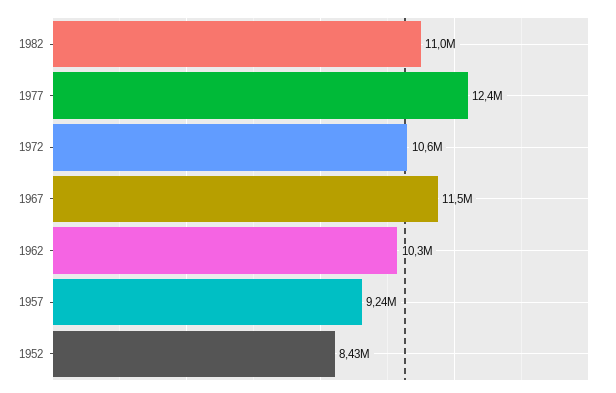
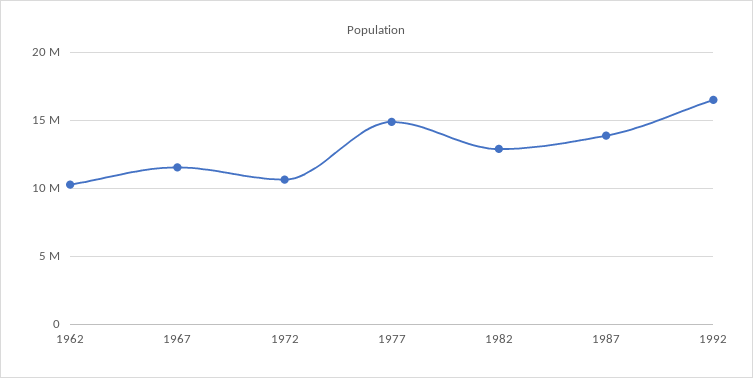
1982: 11000000 -> 13000000
1977: 12400000 -> 15000000
1957: 9240000 -> none
1952: 8430000 -> none
1987: none -> 14000000
1992: none -> 16500000

